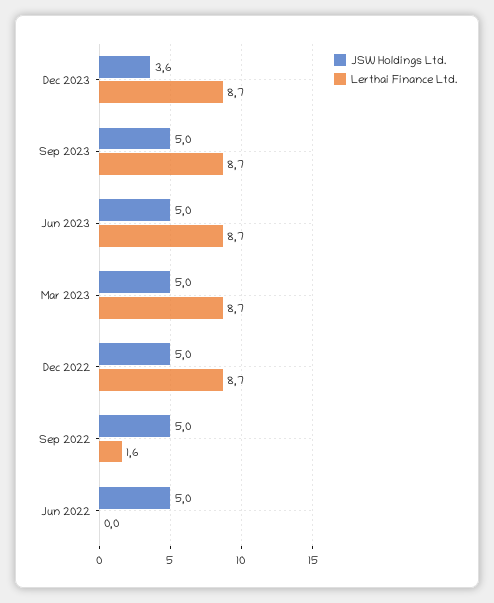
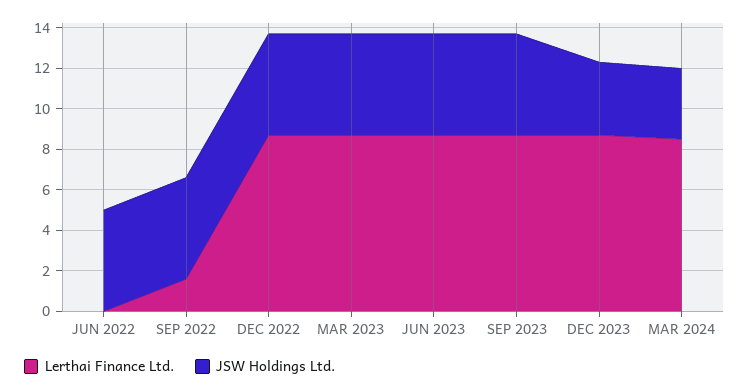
Lerthai Finance Ltd., MAR 2024: none -> 8.5
JSW Holdings Ltd., MAR 2024: none -> 3.5

